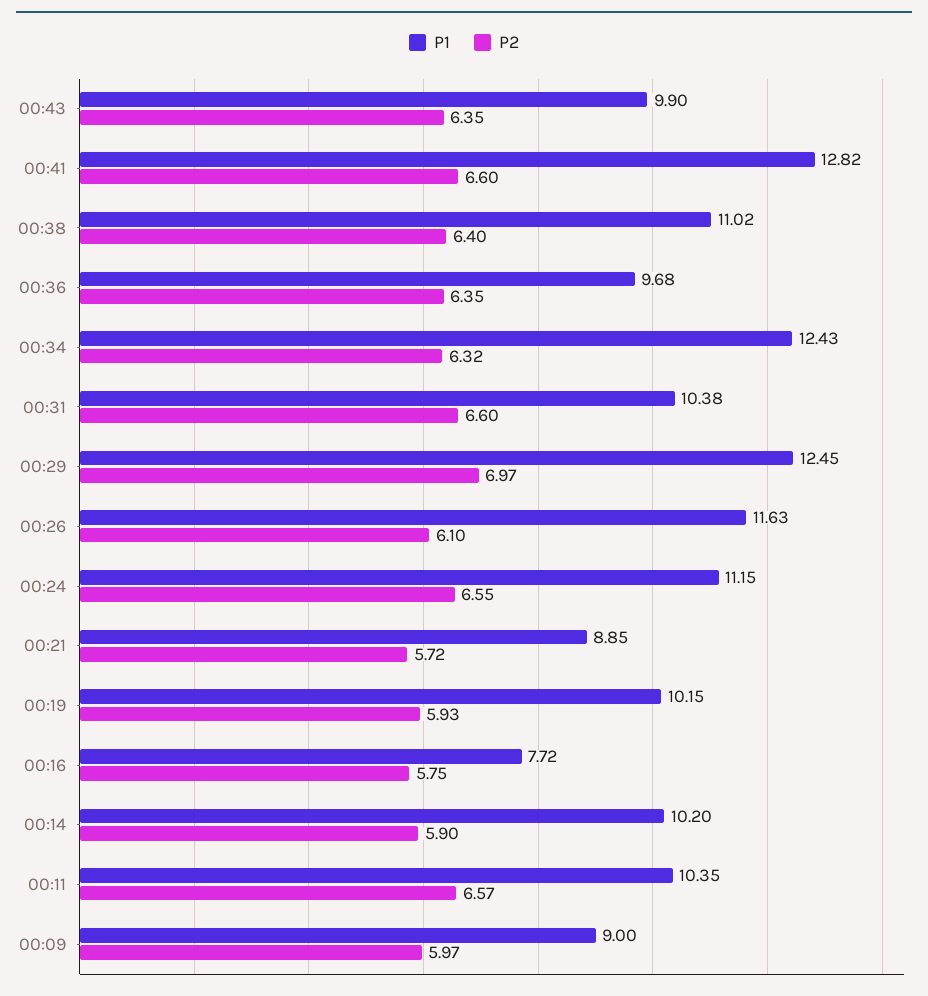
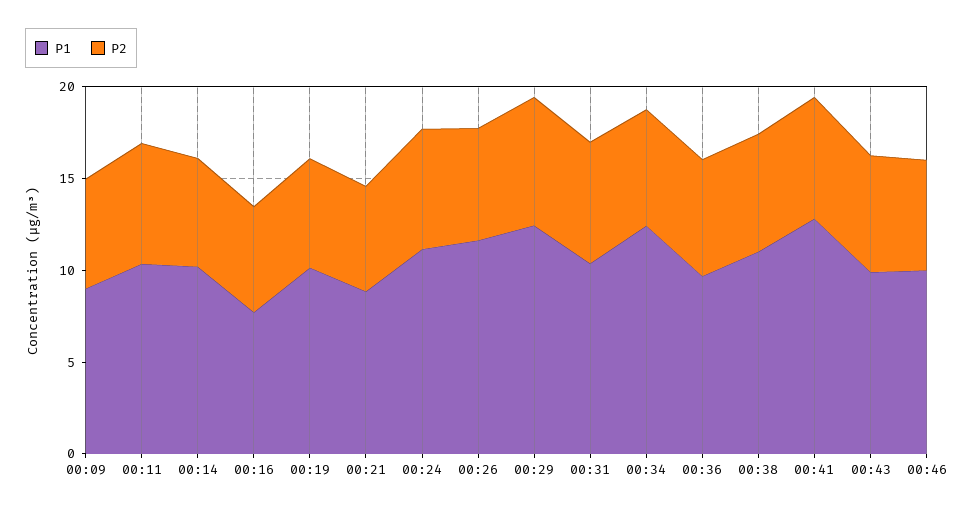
P1, 00:46: none -> 10
P2, 00:46: none -> 6

